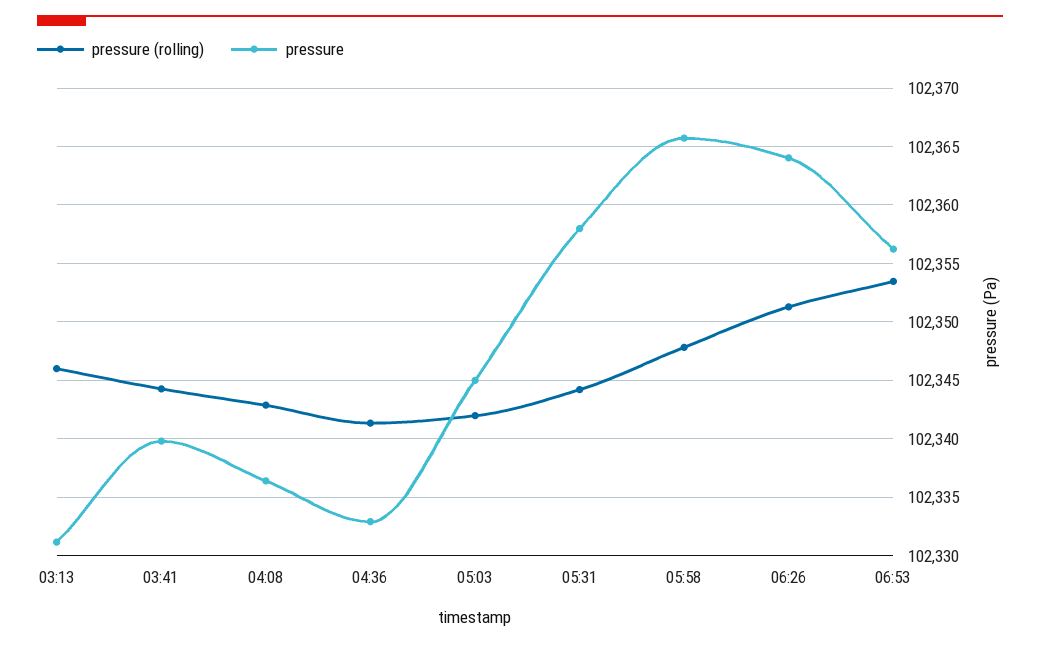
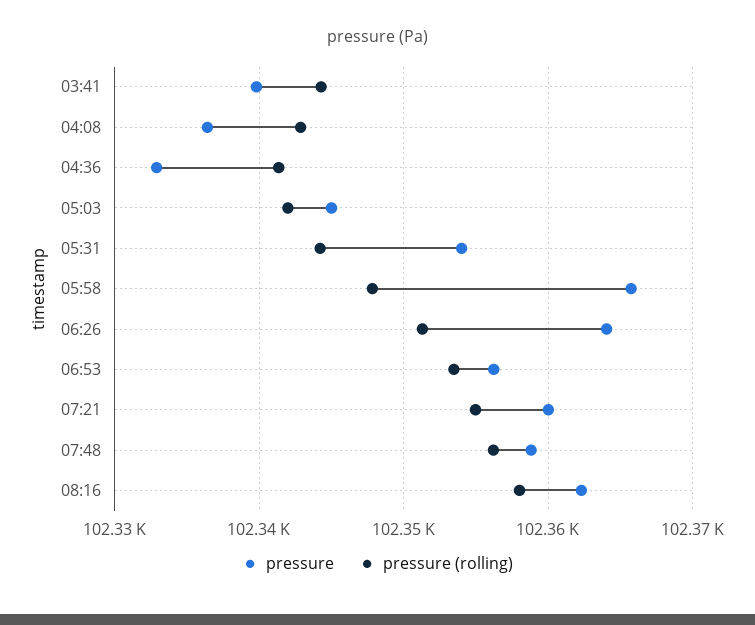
pressure (rolling), 03:13: 102346 -> none
pressure, 03:13: 102331 -> none
pressure, 05:31: 102358 -> 102354
pressure, 07:21: none -> 102360
pressure (rolling), 07:21: none -> 102355
pressure, 07:48: none -> 102359
pressure (rolling), 07:48: none -> 102356
pressure, 08:16: none -> 102362
pressure (rolling), 08:16: none -> 102358

